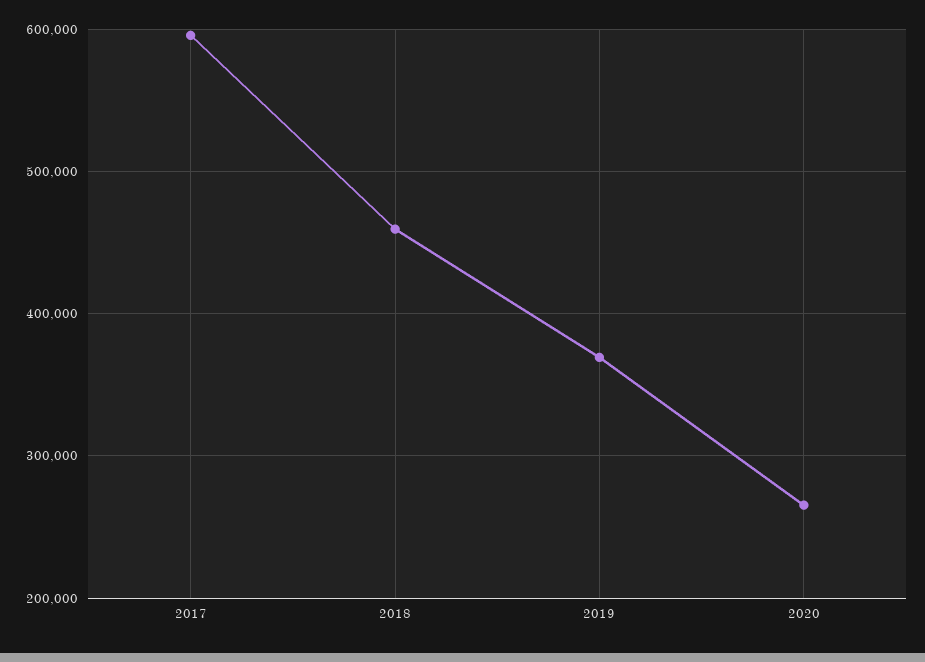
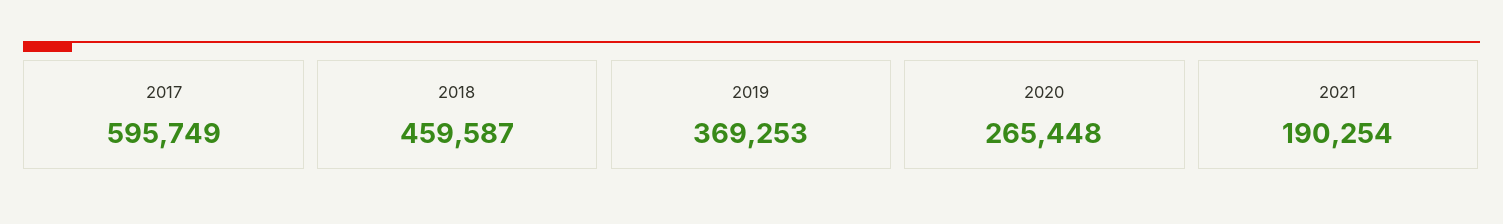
2021: none -> 190254

